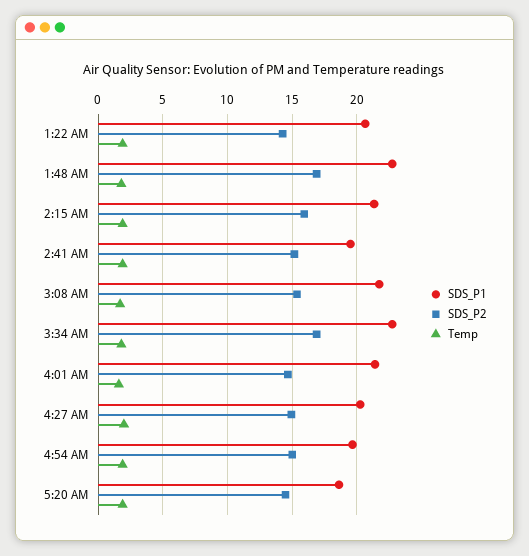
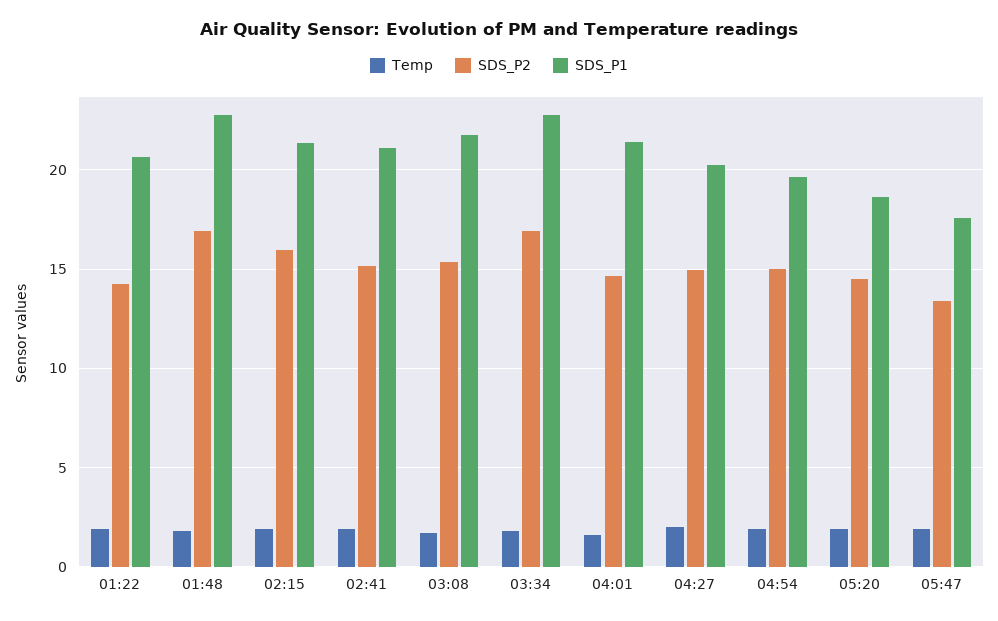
SDS_P1, 2:41 AM: 19.5 -> 21
Temp, 05:47: none -> 2
SDS_P2, 05:47: none -> 13.5
SDS_P1, 05:47: none -> 17.5

